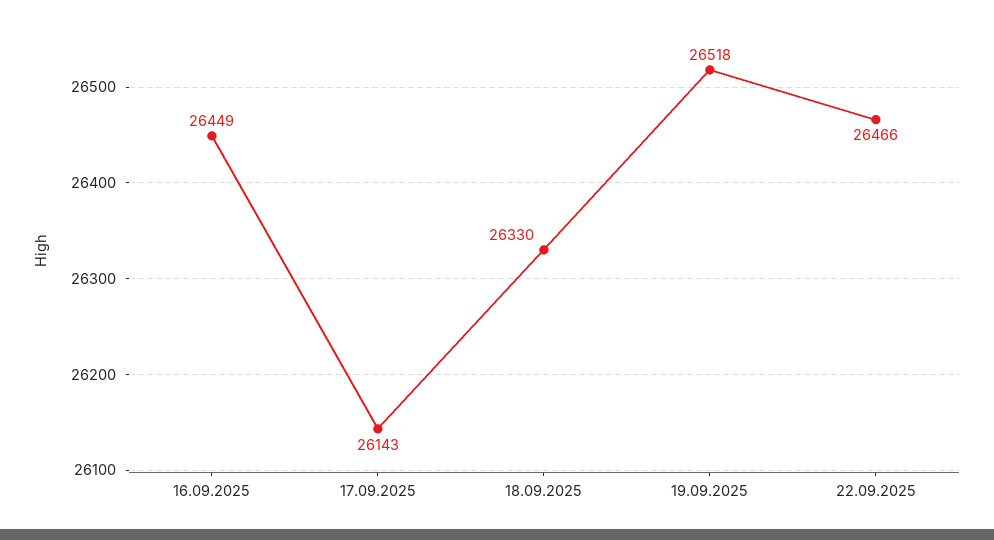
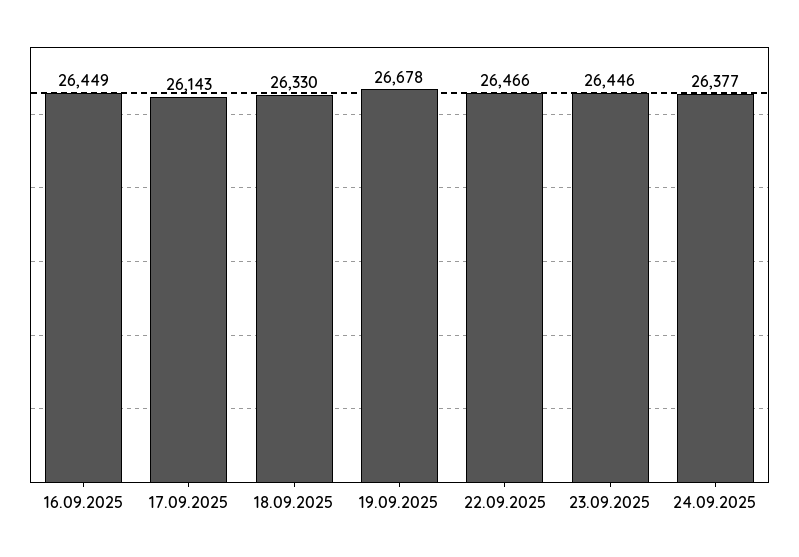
19.09.2025: 26518 -> 26678
23.09.2025: none -> 26446
24.09.2025: none -> 26377

